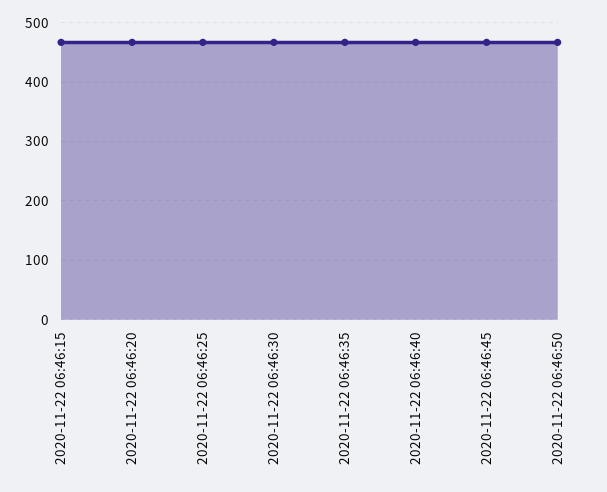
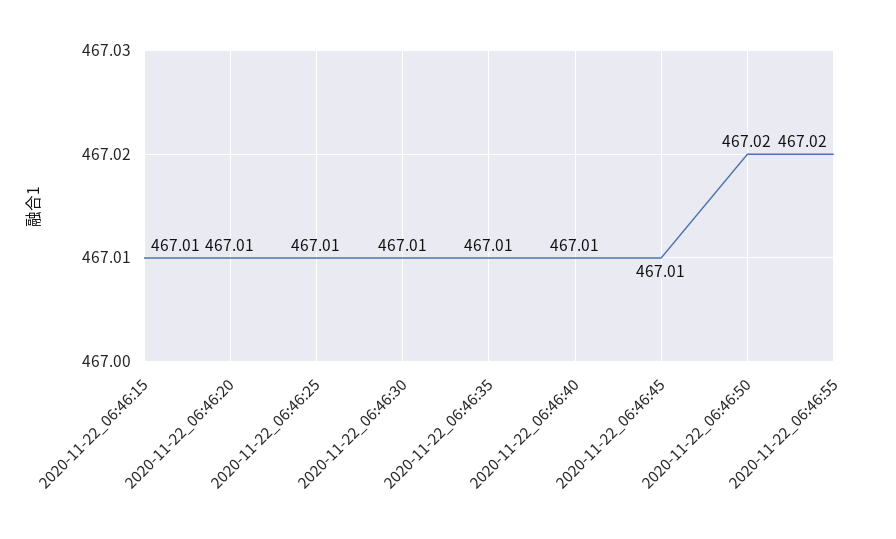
2020-11-22_06:46:55: none -> 467.02

